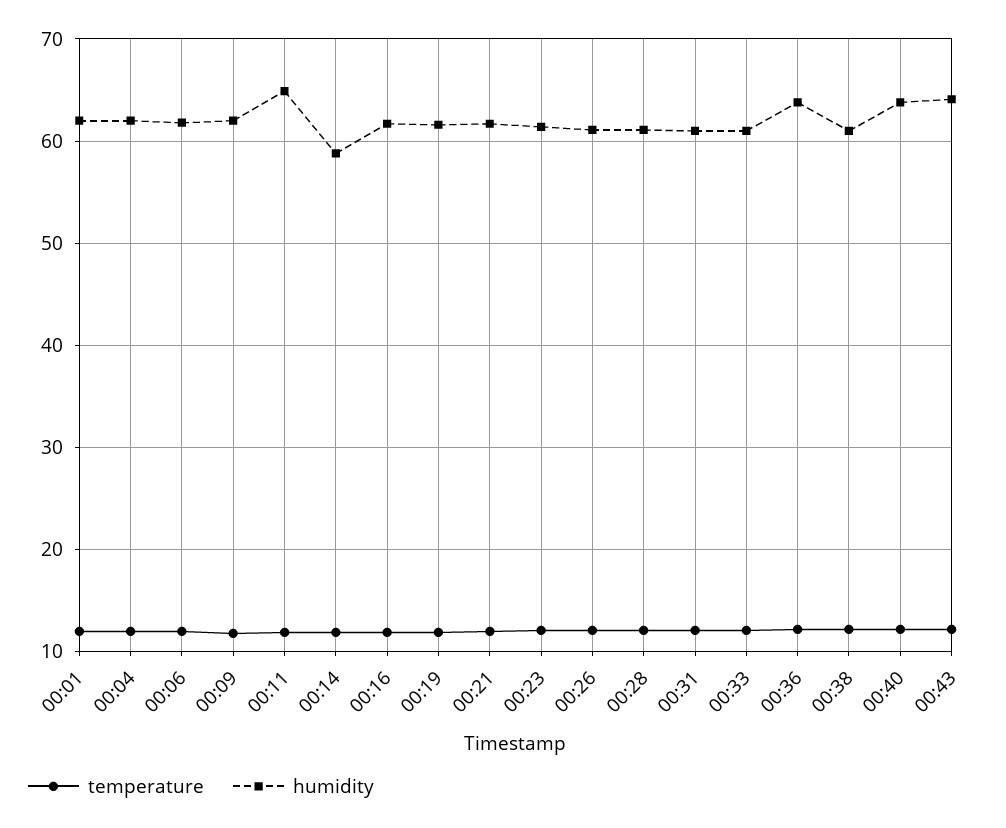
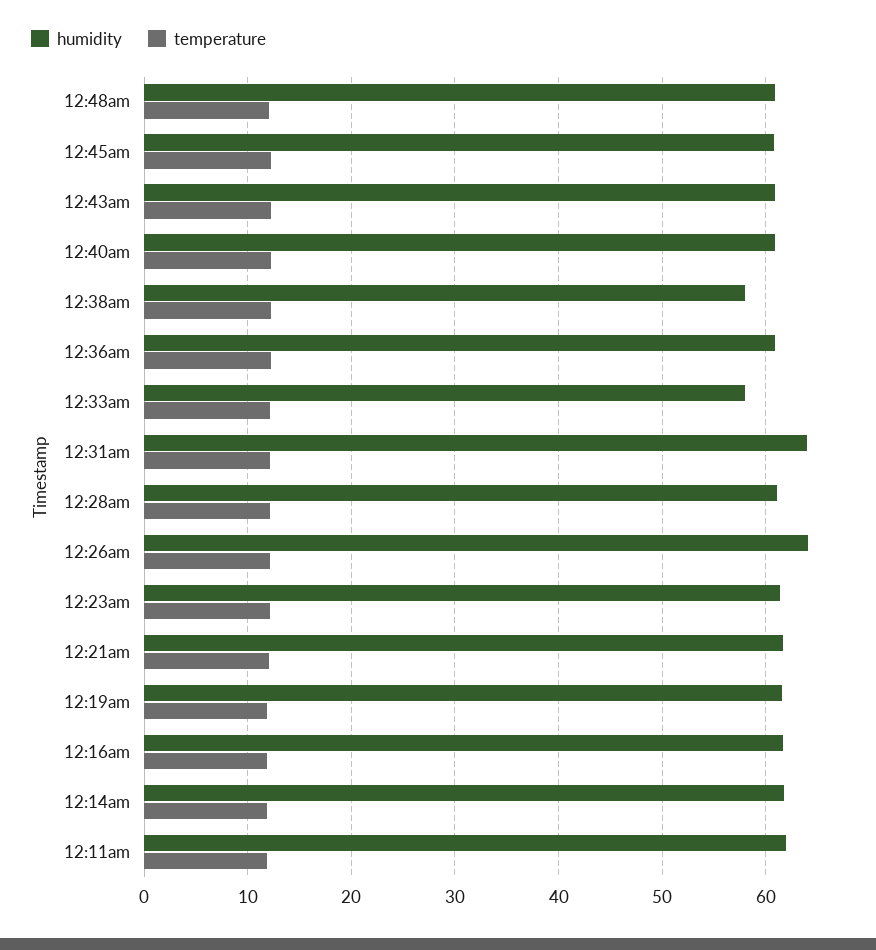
temperature, 00:01: 12 -> none
humidity, 00:01: 62 -> none
temperature, 00:04: 12 -> none
humidity, 00:04: 62 -> none
temperature, 00:06: 12 -> none
humidity, 00:06: 62 -> none
temperature, 00:09: 12 -> none
humidity, 00:09: 62 -> none
humidity, 00:11: 65 -> 62
humidity, 00:14: 59 -> 62
humidity, 00:26: 61 -> 64
humidity, 00:31: 61 -> 64
humidity, 00:33: 61 -> 58
humidity, 00:36: 64 -> 61
humidity, 00:38: 61 -> 58
humidity, 00:40: 64 -> 61
humidity, 00:43: 64 -> 61
humidity, 12:48am: none -> 61
temperature, 12:48am: none -> 12
humidity, 12:45am: none -> 61
temperature, 12:45am: none -> 12

